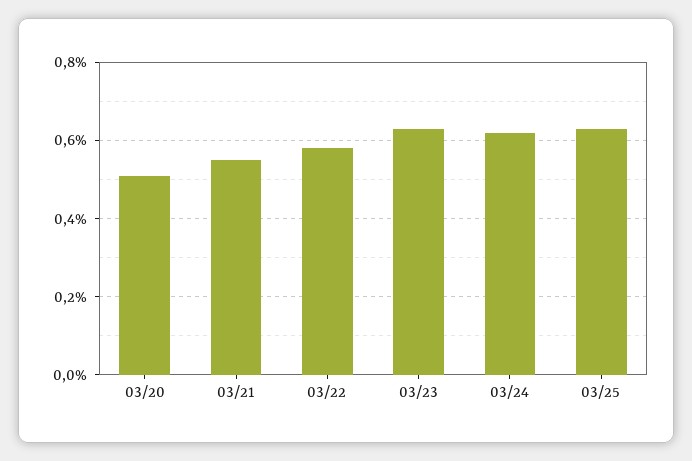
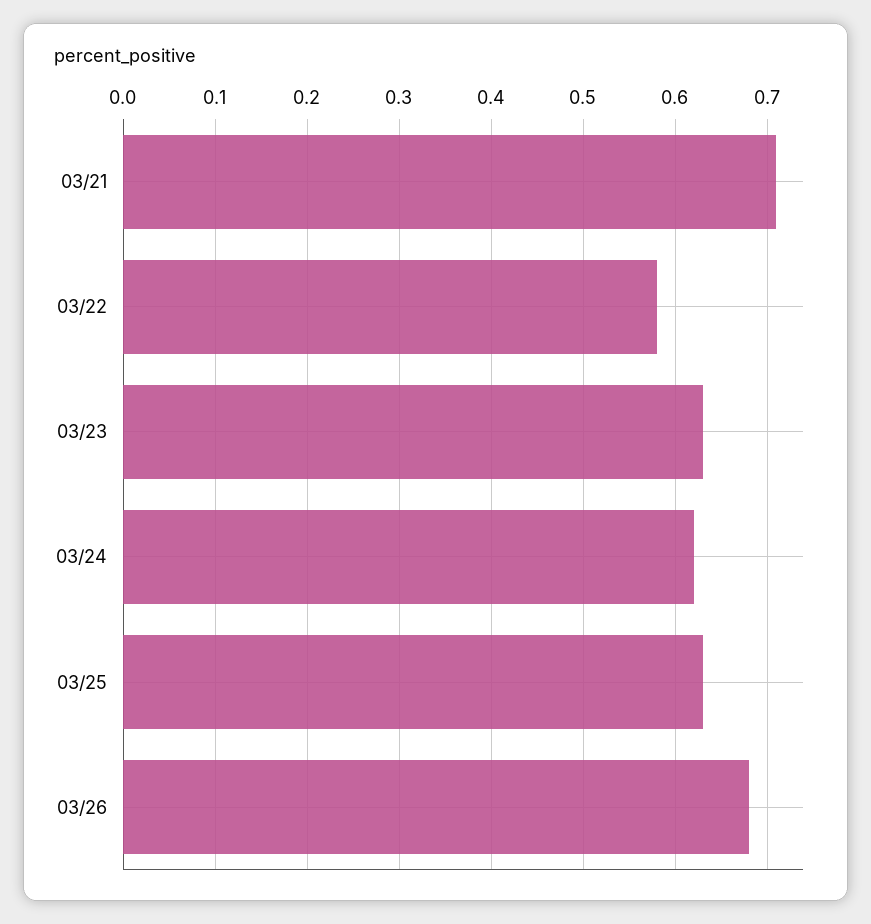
03/20: 0.5 -> none
03/21: 0.55 -> 0.71
03/26: none -> 0.68

